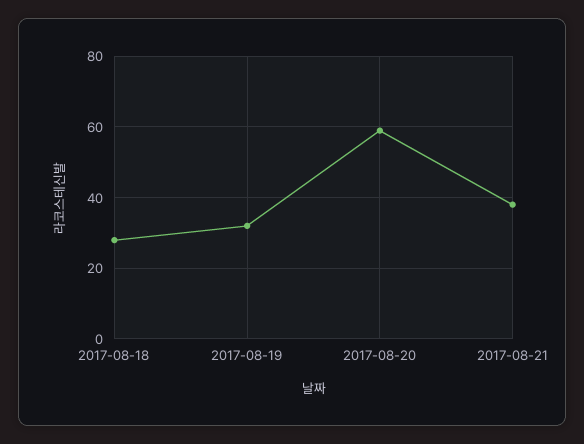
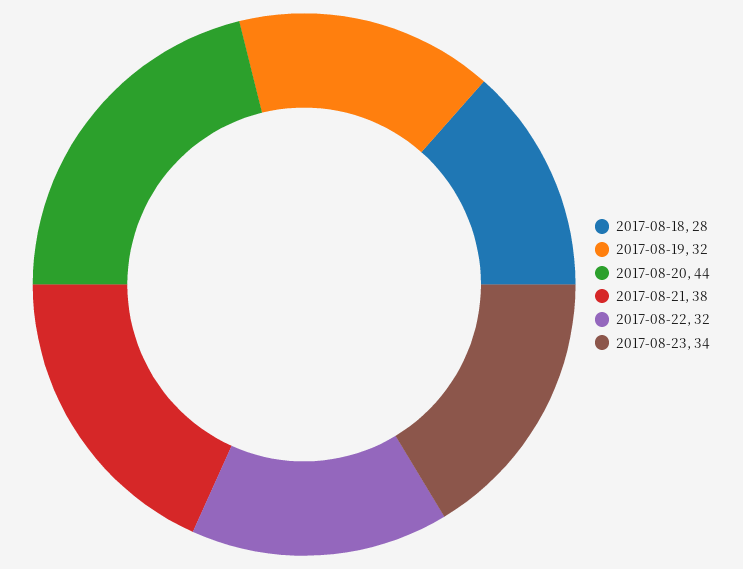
2017-08-20: 60 -> 44
2017-08-22: none -> 32
2017-08-23: none -> 34

